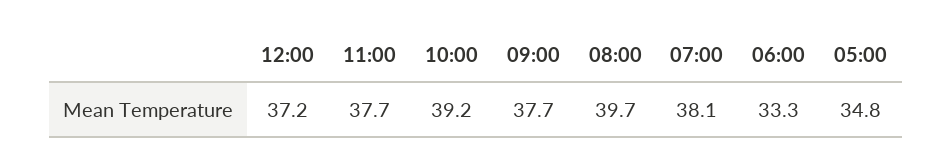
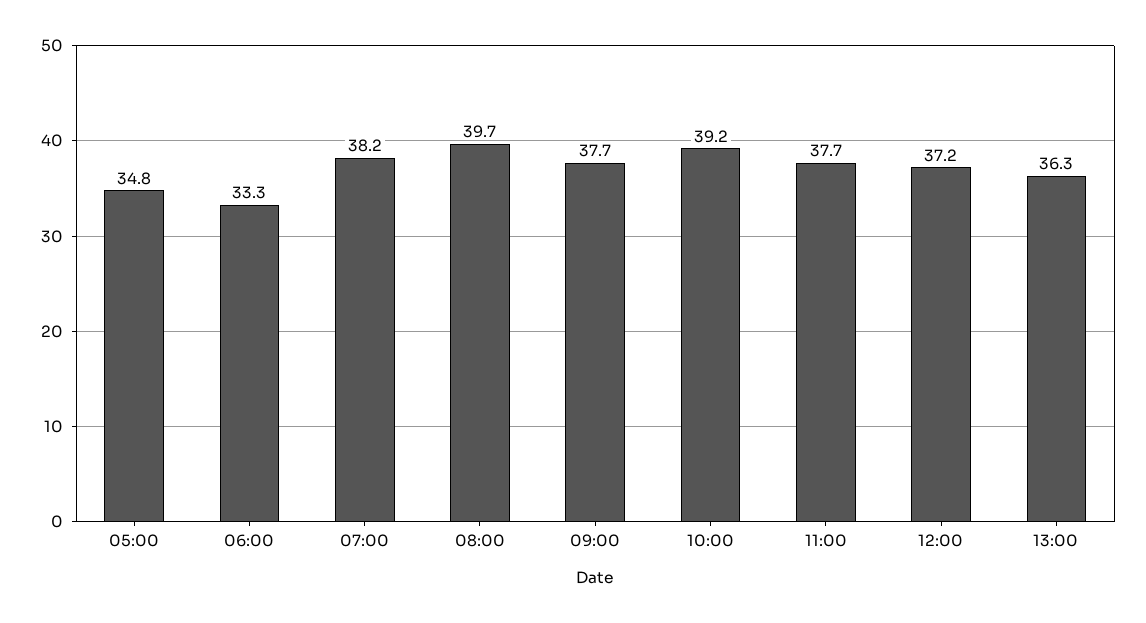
07:00: 38.1 -> 38.2
13:00: none -> 36.3

